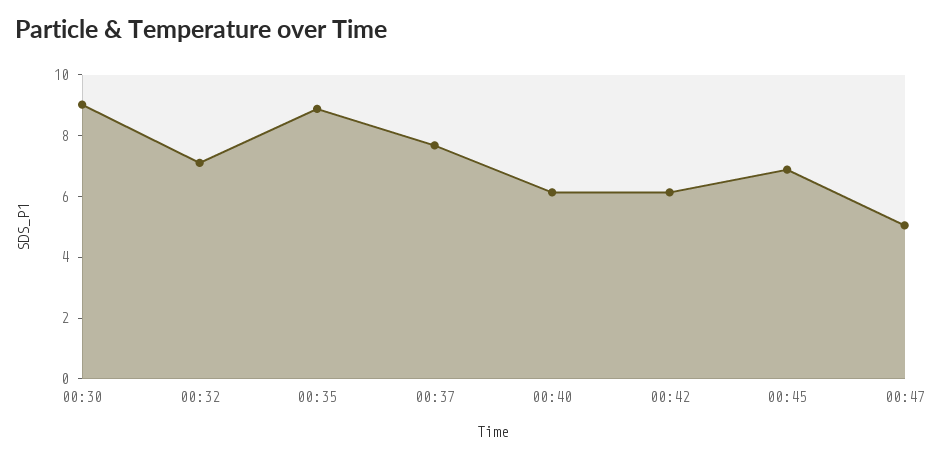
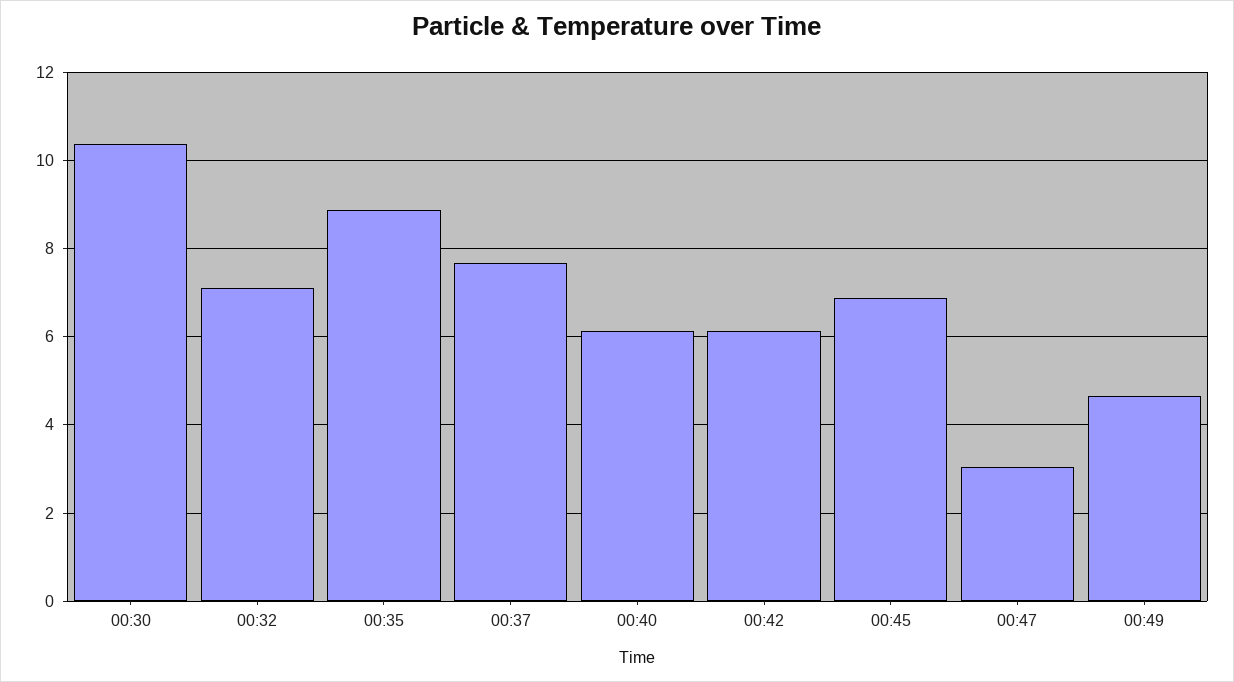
00:30: 9 -> 10.4
00:47: 5 -> 3
00:49: none -> 4.6

